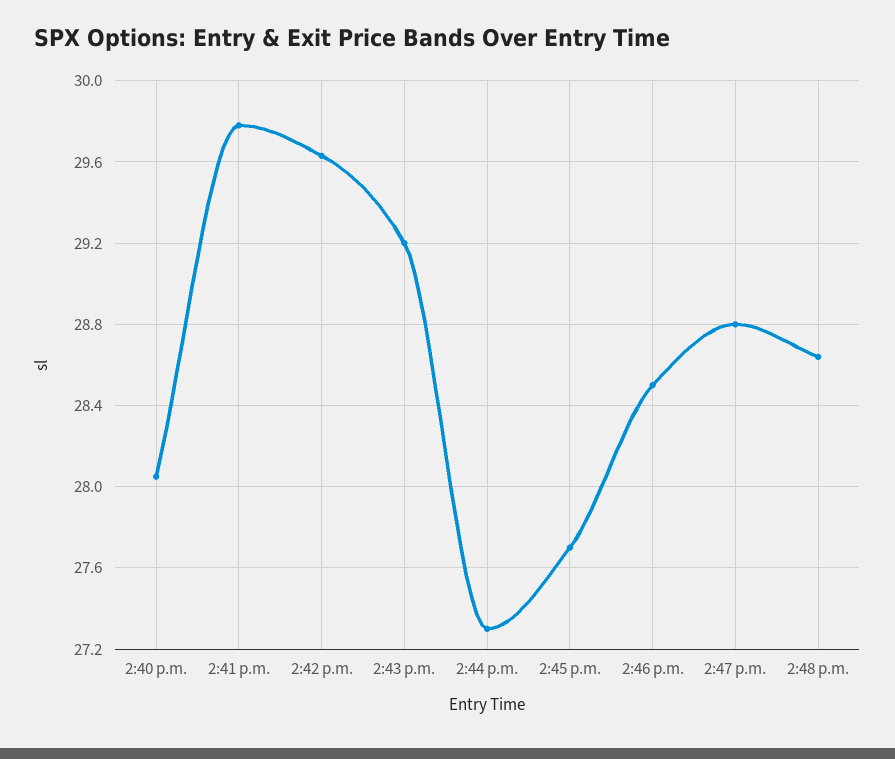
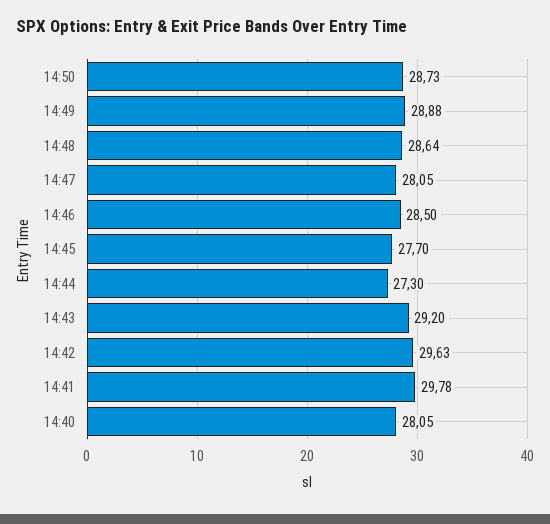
2:47 p.m.: 28.8 -> 28.05
14:50: none -> 28.73
14:49: none -> 28.88

